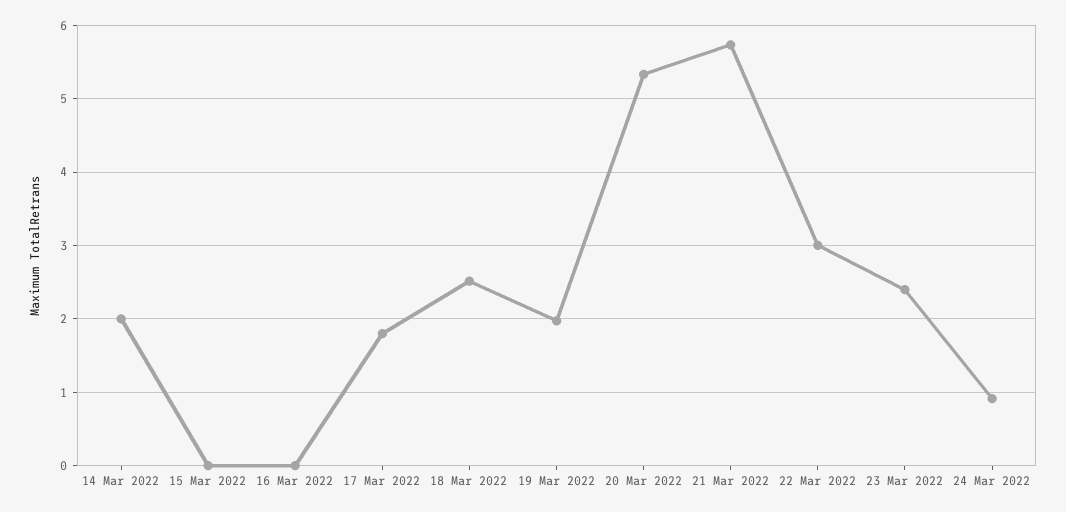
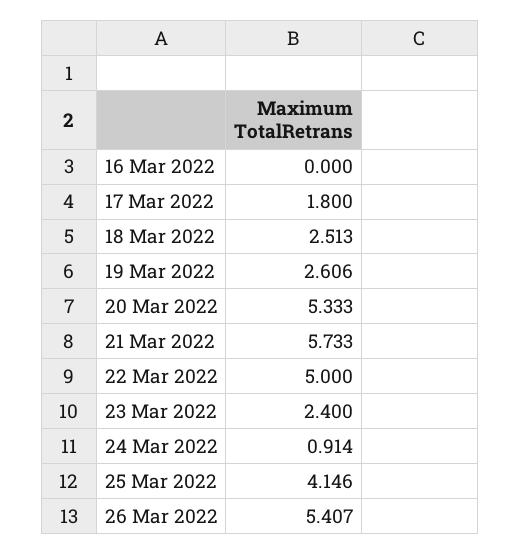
14 Mar 2022: 2 -> none
15 Mar 2022: 0 -> none
19 Mar 2022: 2 -> 2.606
22 Mar 2022: 3 -> 5
25 Mar 2022: none -> 4.146
26 Mar 2022: none -> 5.407

